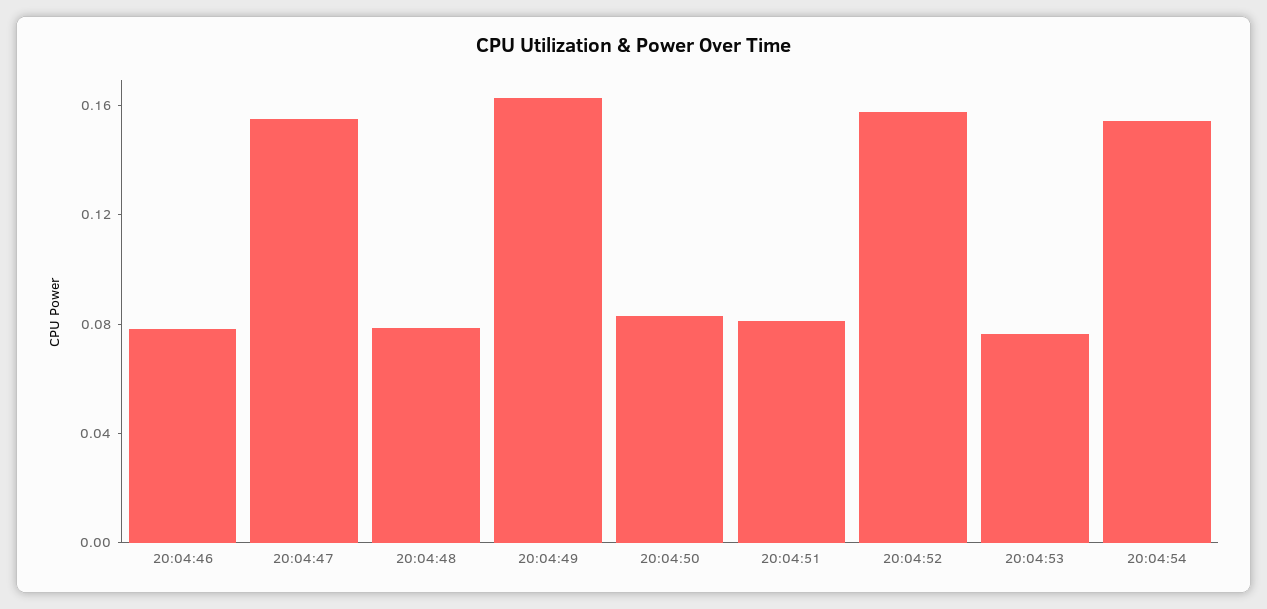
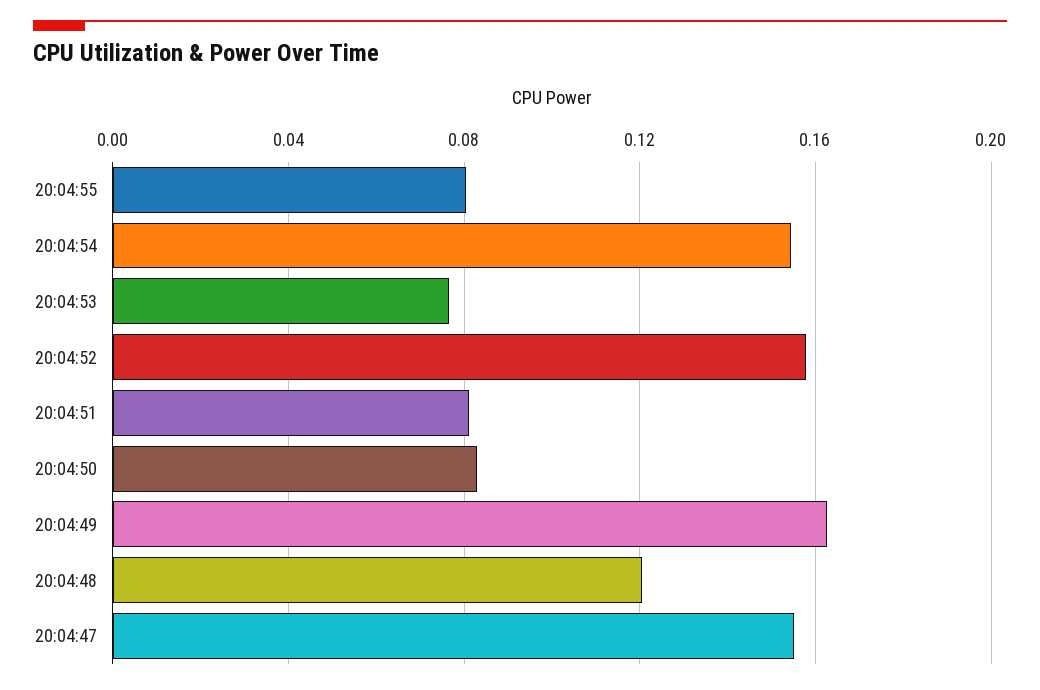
20:04:46: 0.08 -> none
20:04:48: 0.08 -> 0.12
20:04:55: none -> 0.08

